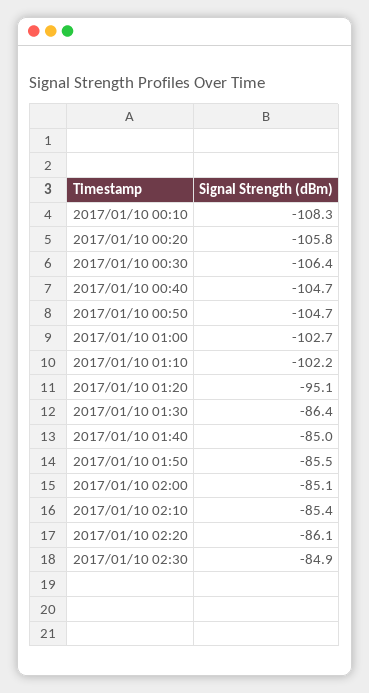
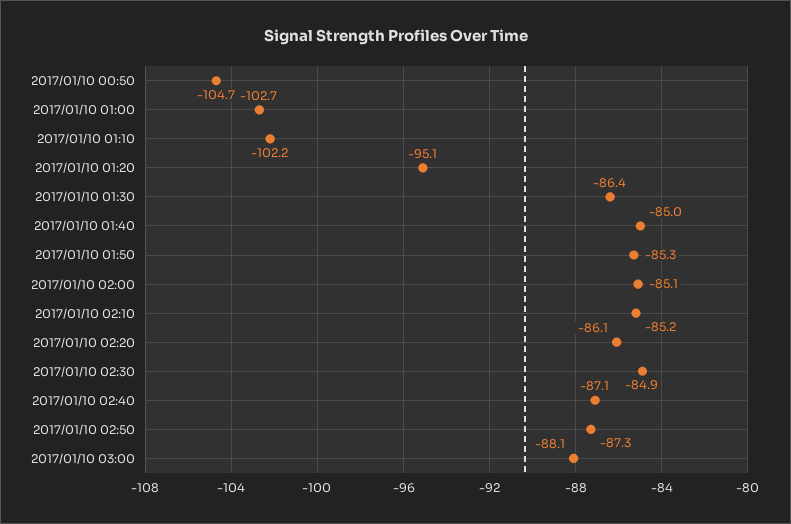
2017/01/10 00:10: -108.3 -> none
2017/01/10 00:20: -105.8 -> none
2017/01/10 00:30: -106.4 -> none
2017/01/10 00:40: -104.7 -> none
2017/01/10 01:50: -85.5 -> -85.3
2017/01/10 02:10: -85.4 -> -85.2
2017/01/10 02:40: none -> -87.1
2017/01/10 02:50: none -> -87.3
2017/01/10 03:00: none -> -88.1

